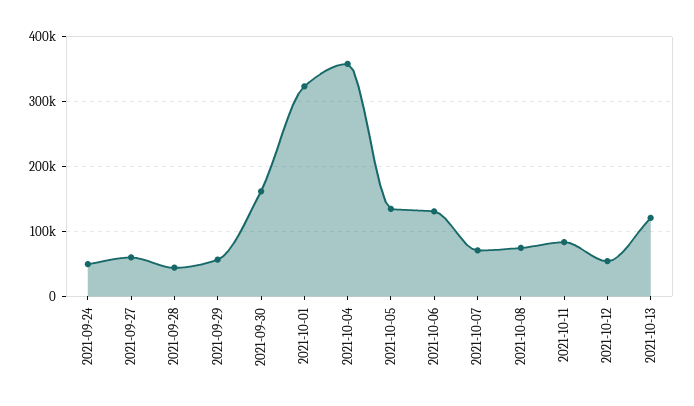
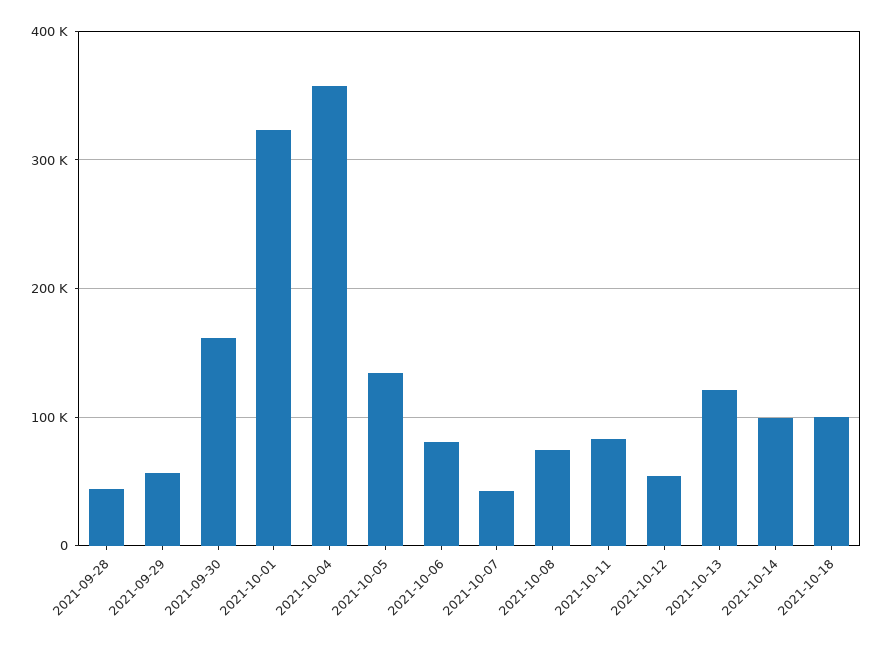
2021-09-24: 50000 -> none
2021-09-27: 60000 -> none
2021-10-06: 130000 -> 80000
2021-10-07: 70000 -> 40000
2021-10-14: none -> 100000
2021-10-18: none -> 100000

